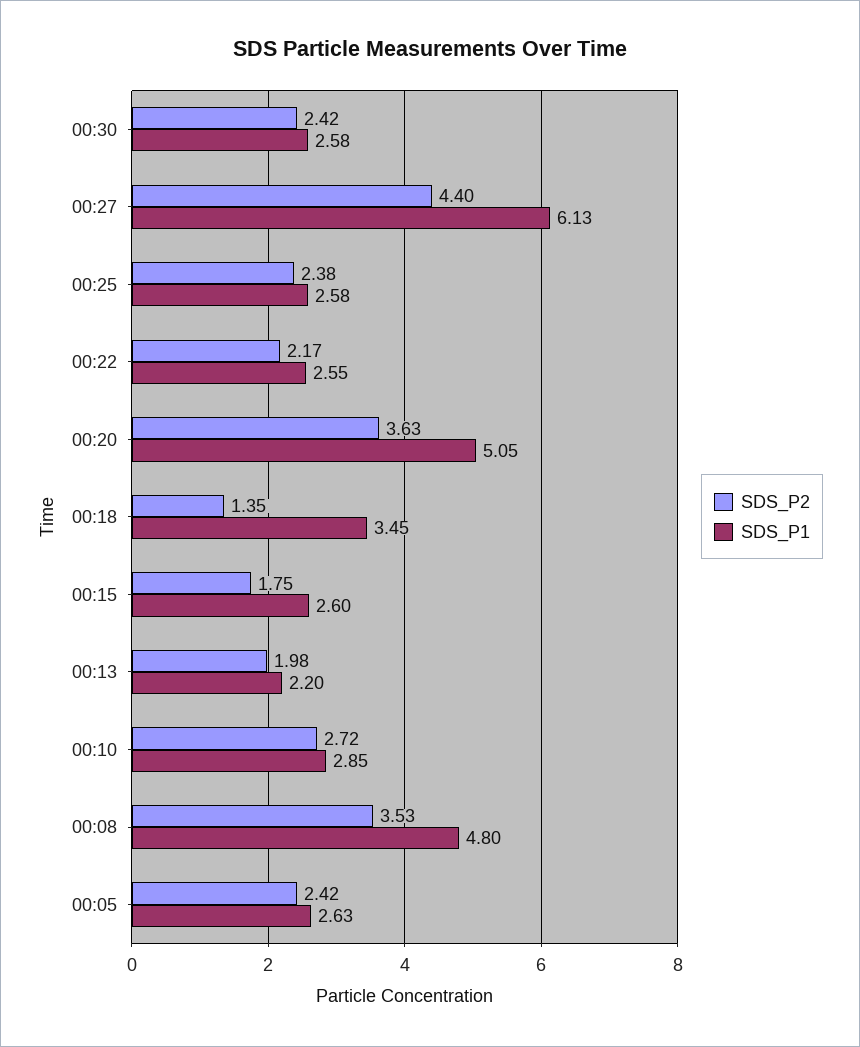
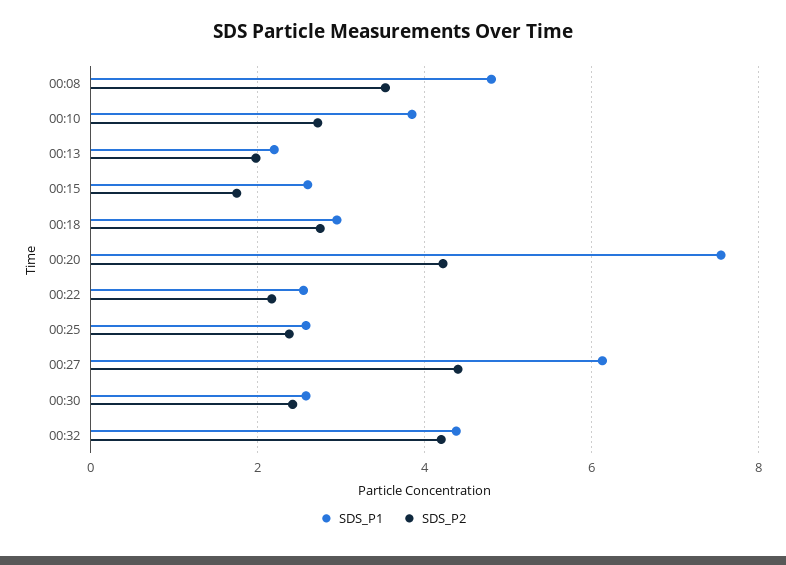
SDS_P2, 00:20: 3.63 -> 4.2
SDS_P1, 00:20: 5.05 -> 7.6
SDS_P2, 00:18: 1.35 -> 2.8
SDS_P1, 00:18: 3.45 -> 3
SDS_P1, 00:10: 2.85 -> 3.8
SDS_P2, 00:05: 2.42 -> none
SDS_P1, 00:05: 2.63 -> none
SDS_P1, 00:32: none -> 4.4
SDS_P2, 00:32: none -> 4.2

